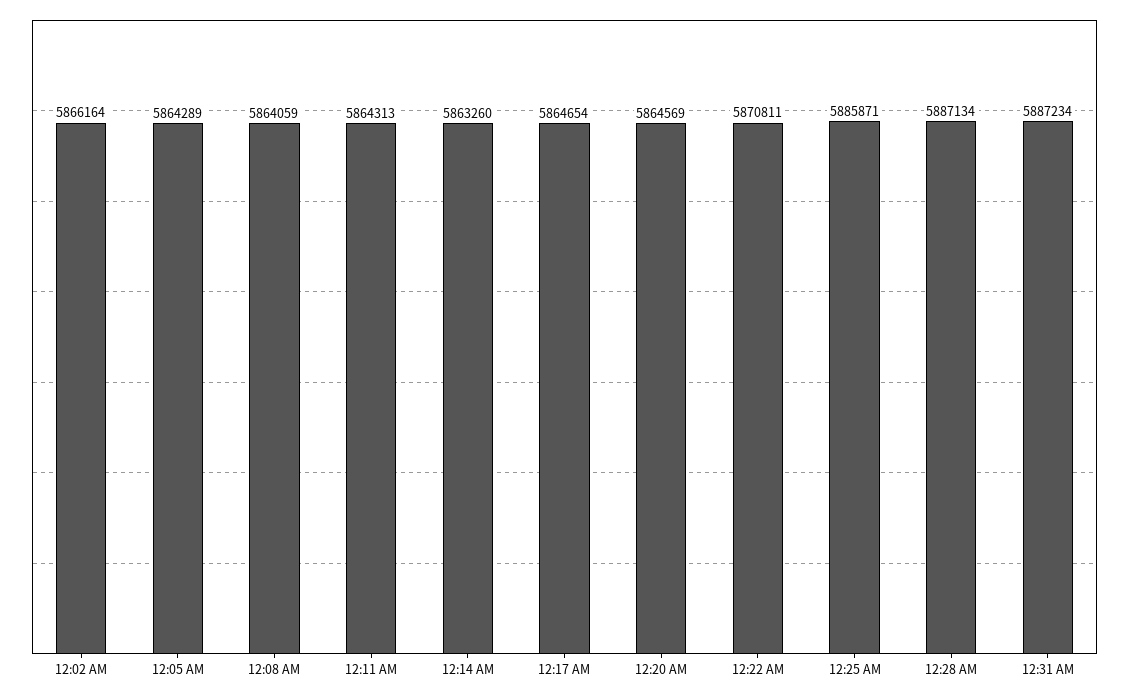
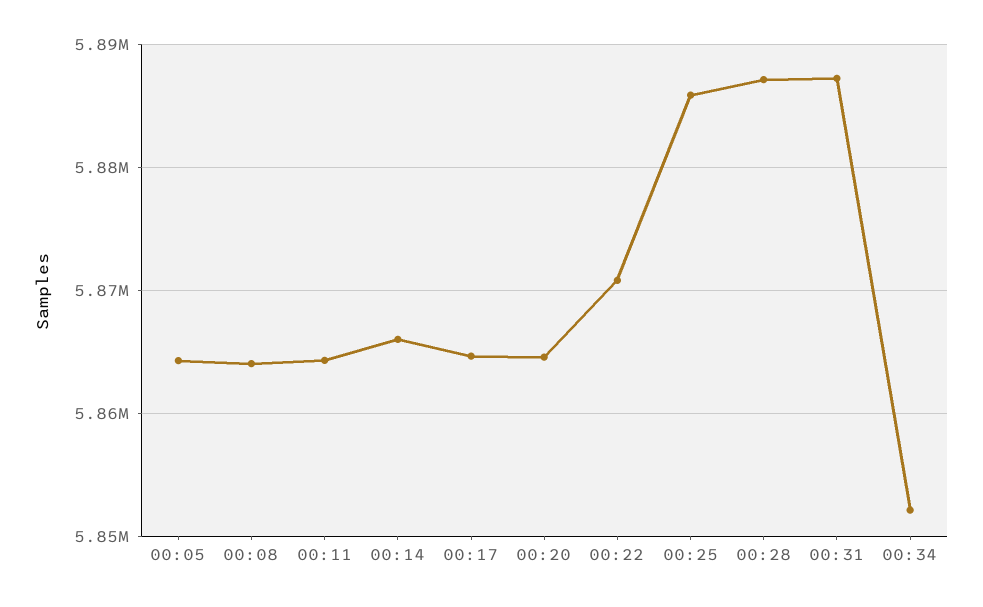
12:02 AM: 5866164 -> none
12:14 AM: 5863260 -> 5866000
00:34: none -> 5852000

